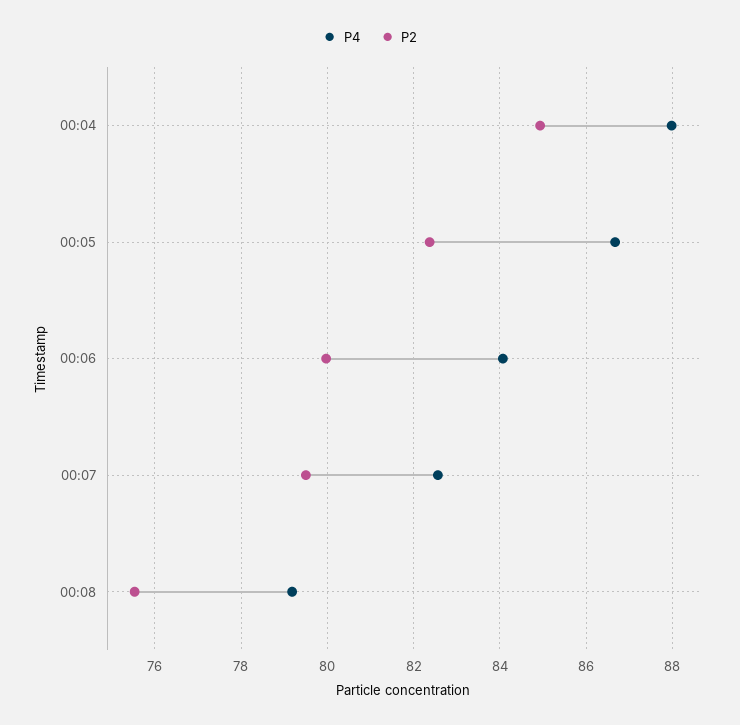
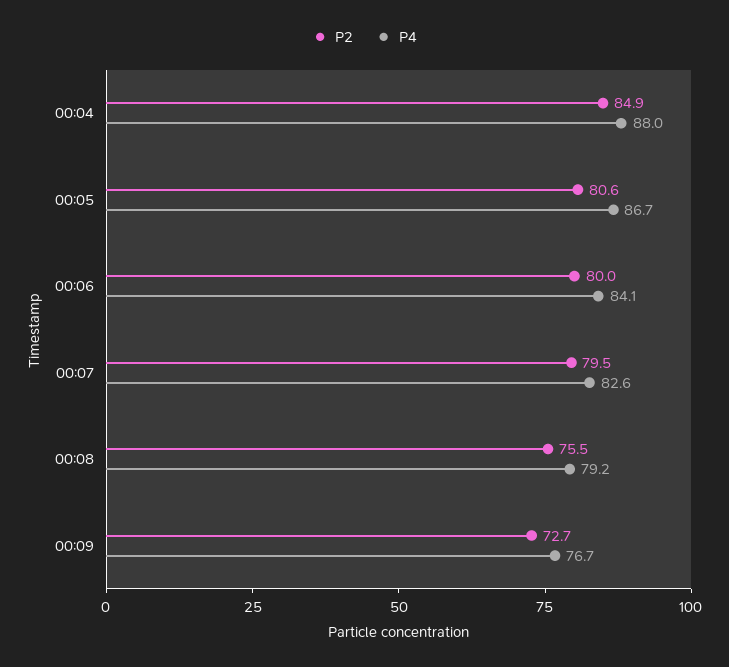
P2, 00:05: 82.4 -> 80.6
P2, 00:09: none -> 72.7
P4, 00:09: none -> 76.7

